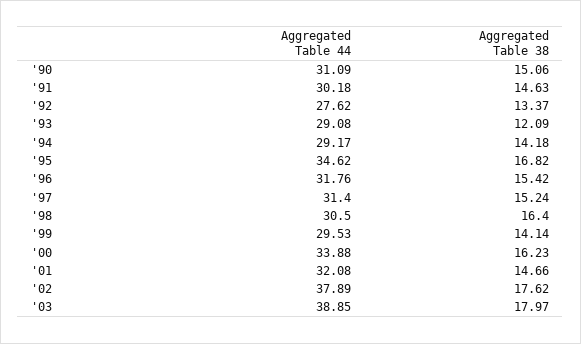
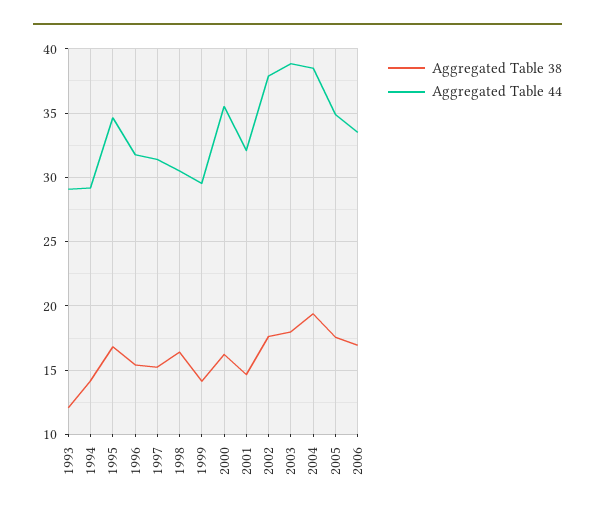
Aggregated Table 44, '90: 31.09 -> none
Aggregated Table 38, '90: 15.06 -> none
Aggregated Table 44, '91: 30.18 -> none
Aggregated Table 38, '91: 14.63 -> none
Aggregated Table 44, '92: 27.62 -> none
Aggregated Table 38, '92: 13.37 -> none
Aggregated Table 44, '00: 33.88 -> 35.5
Aggregated Table 38, 2004: none -> 19.5
Aggregated Table 44, 2004: none -> 38.5
Aggregated Table 38, 2005: none -> 17.5
Aggregated Table 44, 2005: none -> 35
Aggregated Table 38, 2006: none -> 17
Aggregated Table 44, 2006: none -> 33.5

